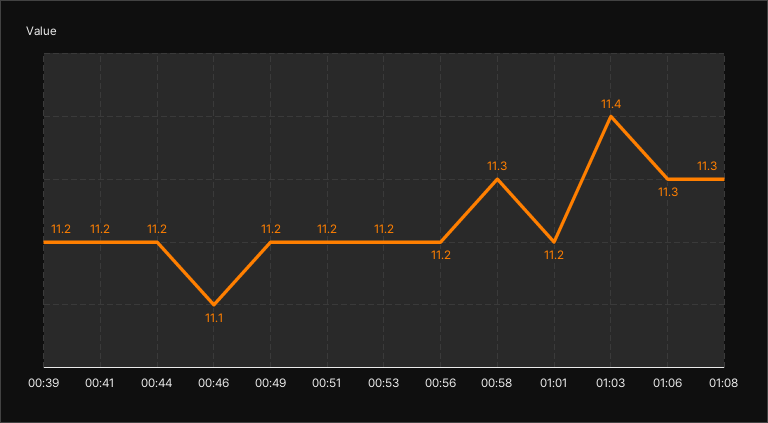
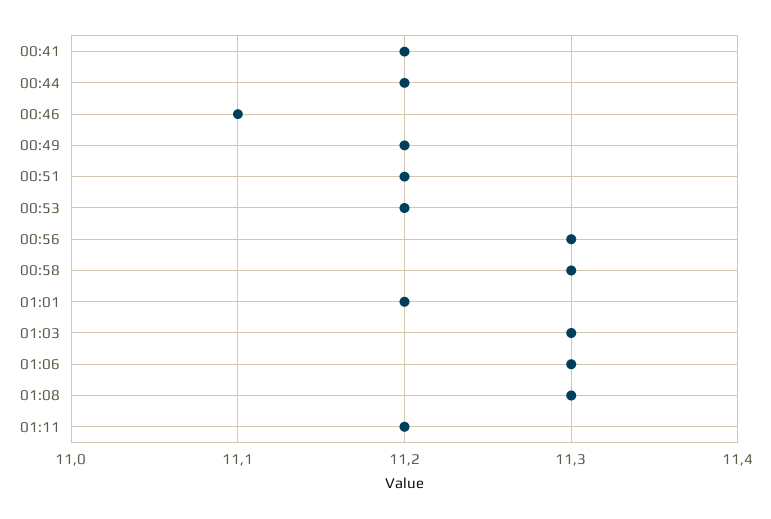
00:39: 11.2 -> none
00:56: 11.2 -> 11.3
01:03: 11.4 -> 11.3
01:11: none -> 11.2

